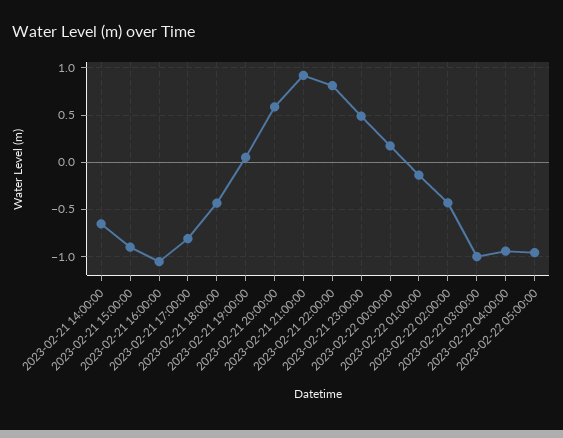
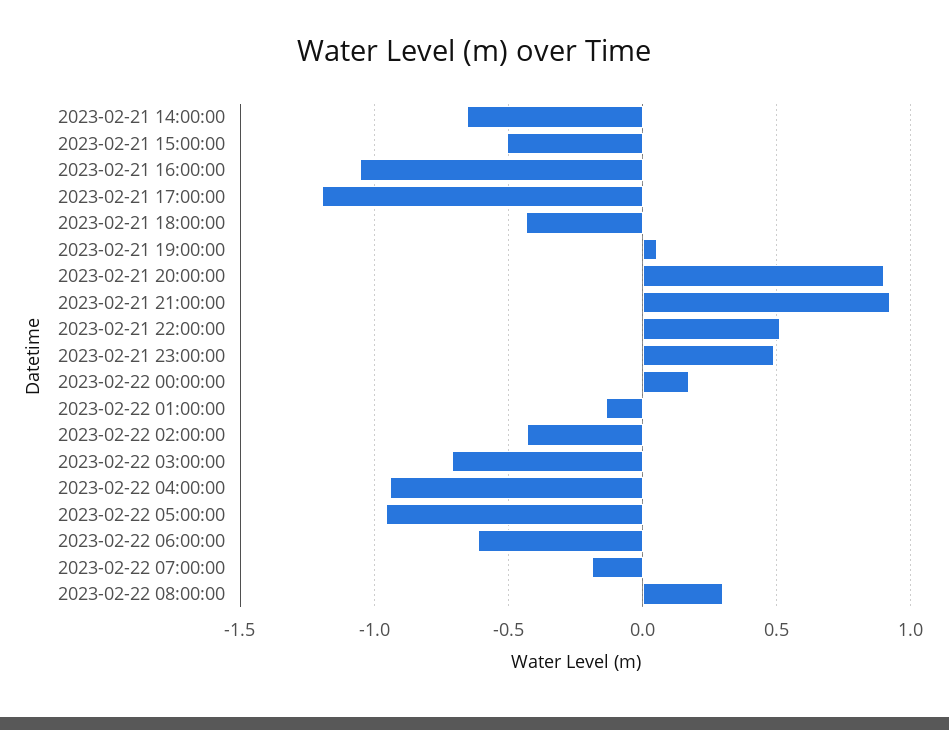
2023-02-21 15:00:00: -0.9 -> -0.5
2023-02-21 17:00:00: -0.8 -> -1.2
2023-02-21 20:00:00: 0.6 -> 0.9
2023-02-21 22:00:00: 0.8 -> 0.5
2023-02-22 03:00:00: -1 -> -0.7
2023-02-22 06:00:00: none -> -0.6
2023-02-22 07:00:00: none -> -0.2
2023-02-22 08:00:00: none -> 0.3

